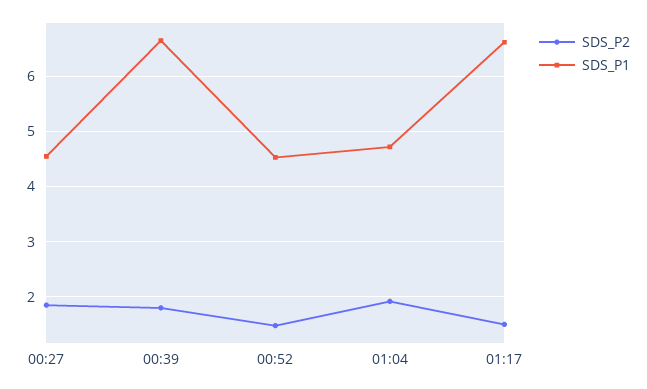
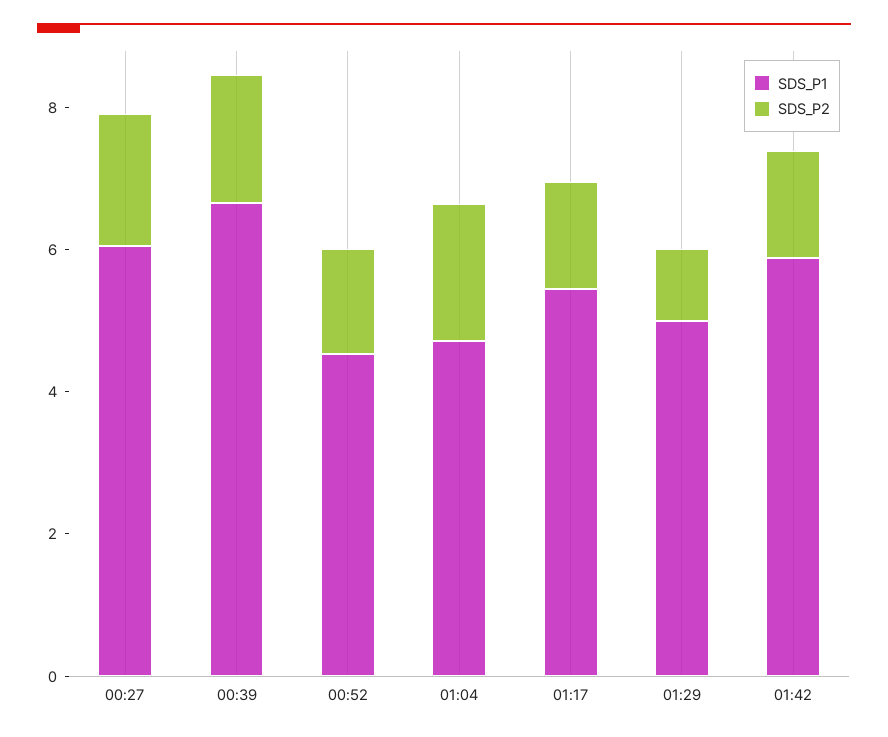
SDS_P1, 00:27: 4.6 -> 6
SDS_P1, 01:17: 6.6 -> 5.5
SDS_P1, 01:29: none -> 5
SDS_P2, 01:29: none -> 1
SDS_P1, 01:42: none -> 6
SDS_P2, 01:42: none -> 1.5

